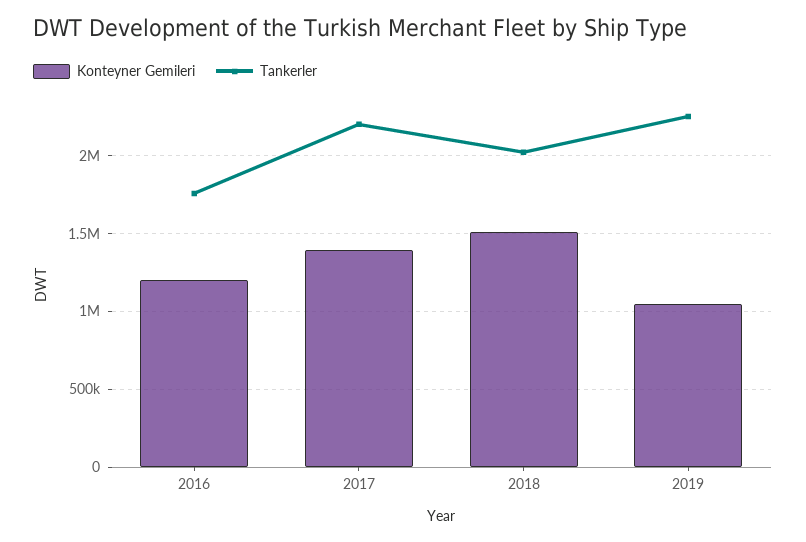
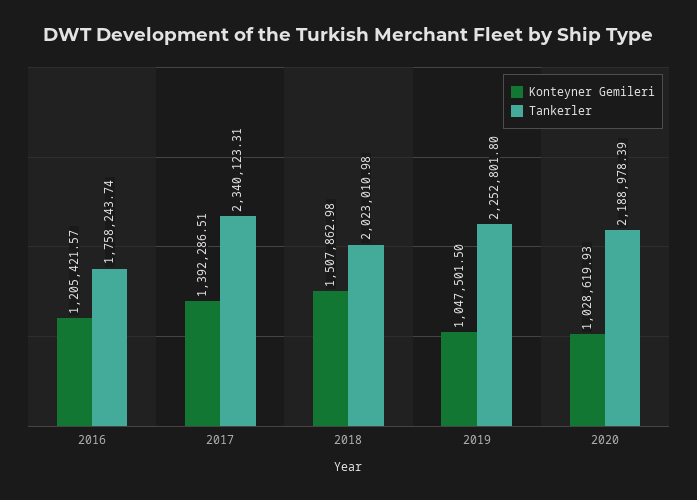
Tankerler, 2017: 2200000 -> 2340123.31
Konteyner Gemileri, 2020: none -> 1028619.93
Tankerler, 2020: none -> 2188978.39

